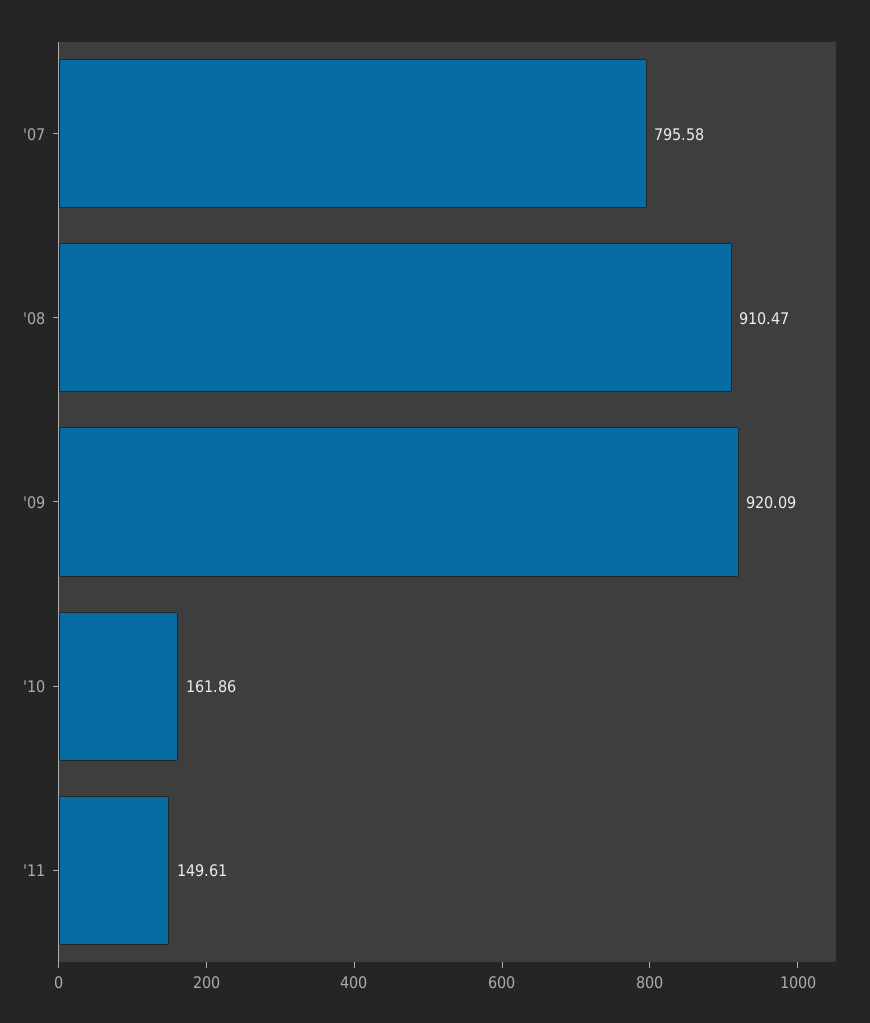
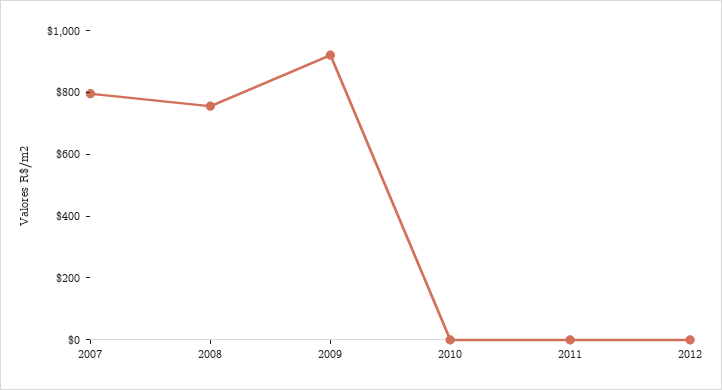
'08: 910.47 -> 750
'10: 161.86 -> 0
'11: 149.61 -> 0
2012: none -> 0

